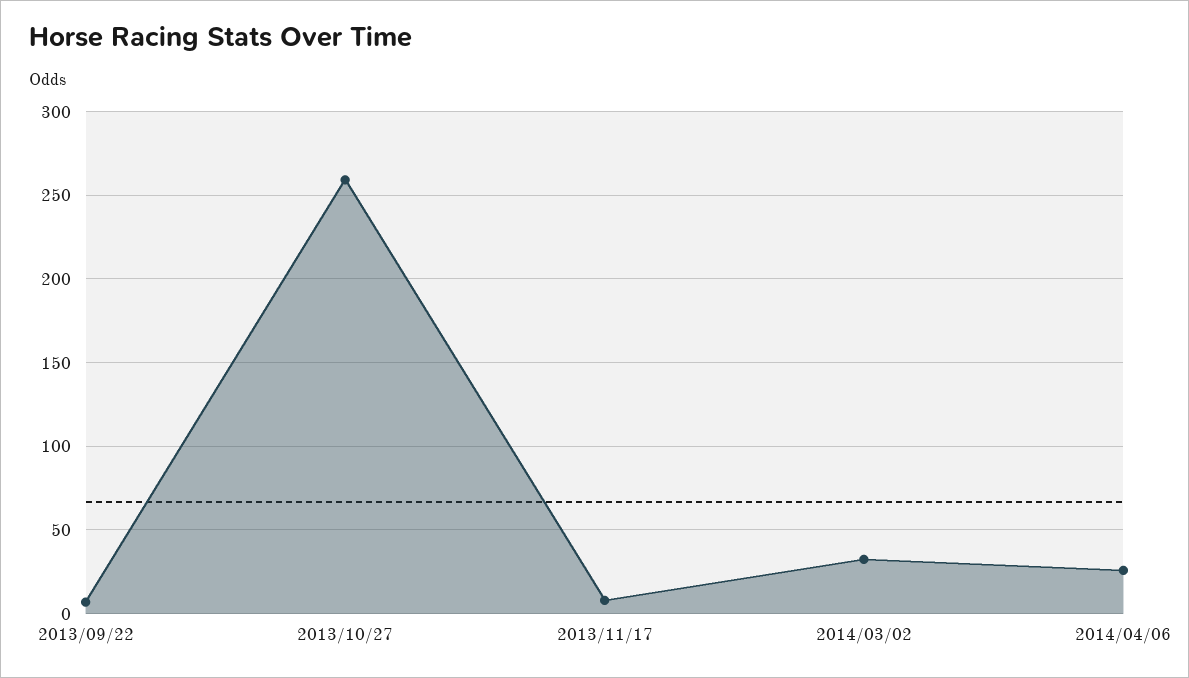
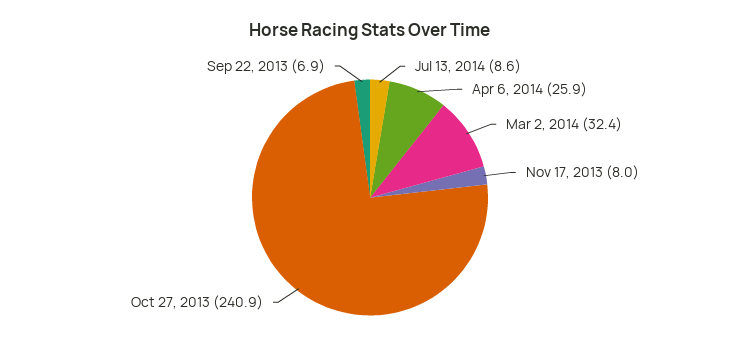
2013/10/27: 260 -> 240.9
Jul 13, 2014: none -> 8.6

